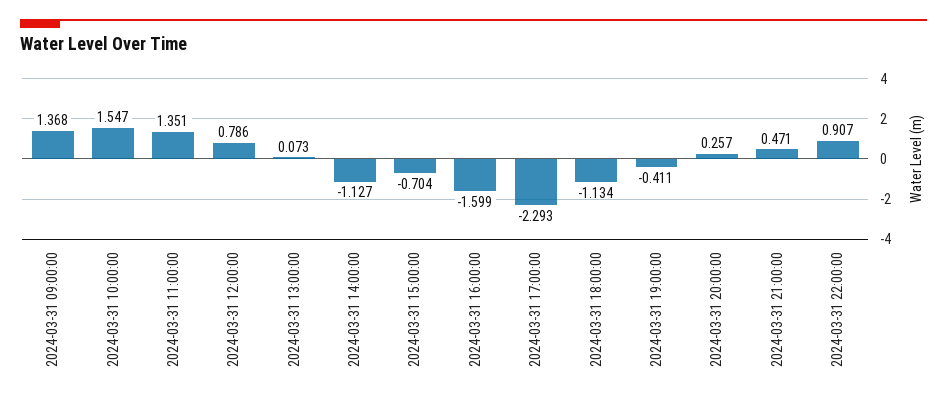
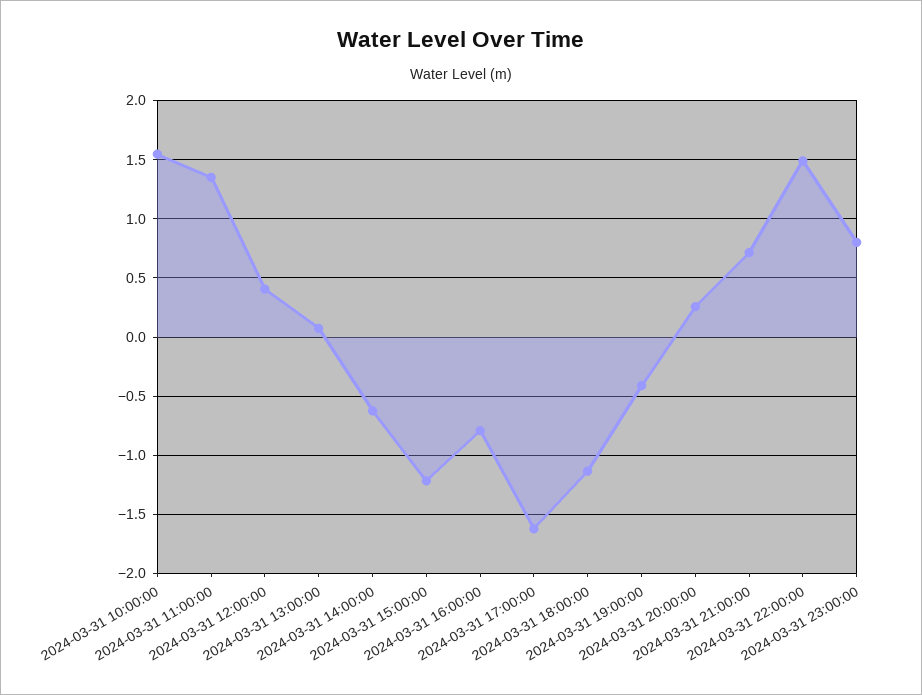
2024-03-31 09:00:00: 1.368 -> none
2024-03-31 12:00:00: 0.786 -> 0.4
2024-03-31 14:00:00: -1.127 -> -0.6
2024-03-31 15:00:00: -0.704 -> -1.2
2024-03-31 16:00:00: -1.599 -> -0.8
2024-03-31 17:00:00: -2.293 -> -1.6
2024-03-31 21:00:00: 0.471 -> 0.7
2024-03-31 22:00:00: 0.907 -> 1.5
2024-03-31 23:00:00: none -> 0.8

